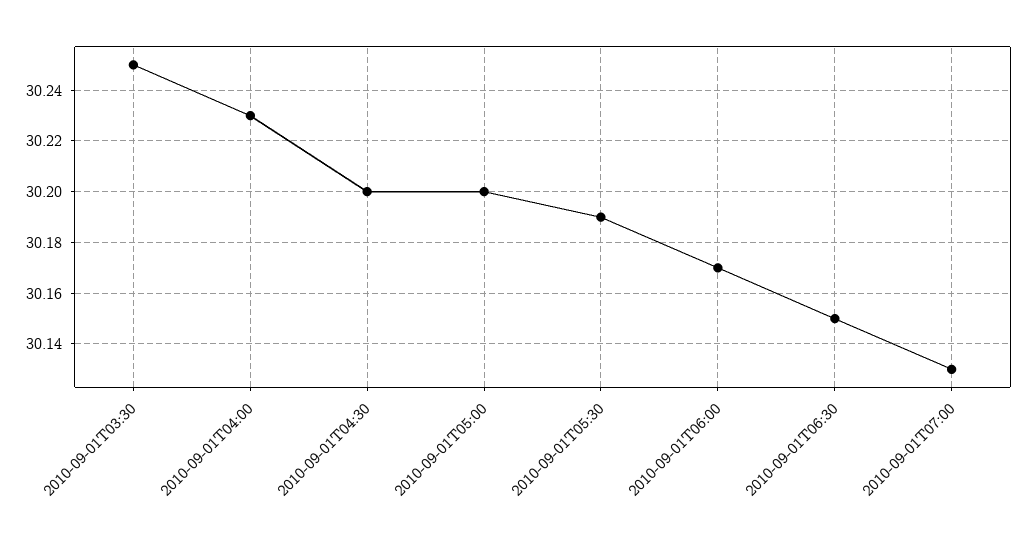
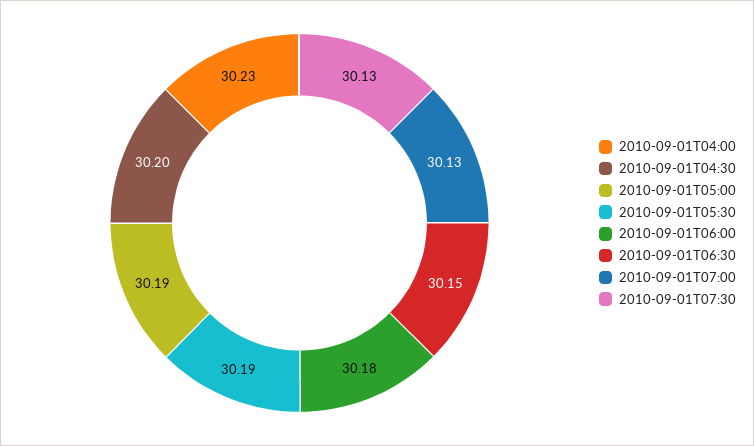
2010-09-01T03:30: 30.25 -> none
2010-09-01T05:00: 30.2 -> 30.19
2010-09-01T06:00: 30.17 -> 30.18
2010-09-01T07:30: none -> 30.13

